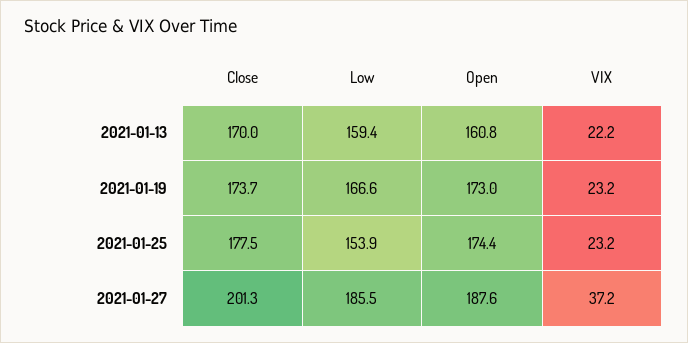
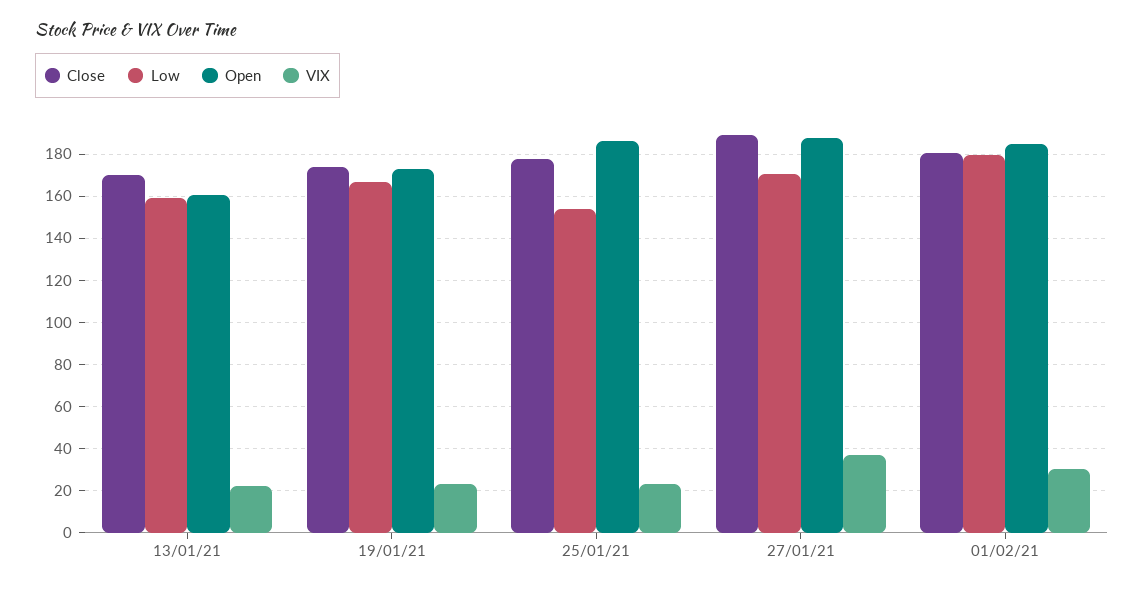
Open, 2021-01-25: 174.4 -> 185
Close, 2021-01-27: 201.3 -> 190
Low, 2021-01-27: 185.5 -> 170
Close, 01/02/21: none -> 180
Low, 01/02/21: none -> 180
Open, 01/02/21: none -> 185
VIX, 01/02/21: none -> 30

